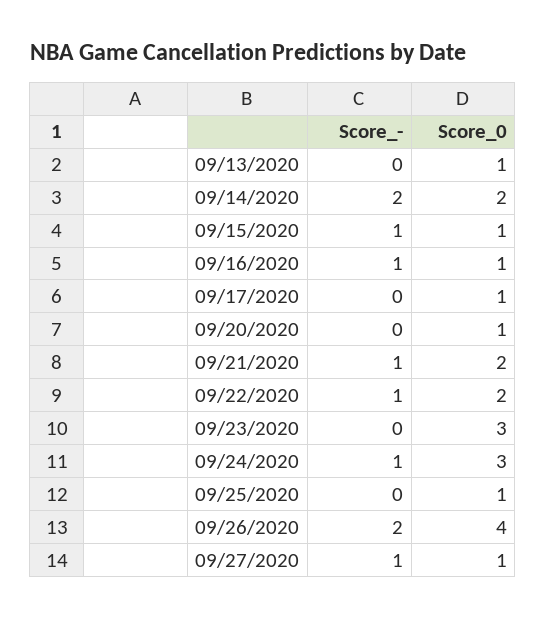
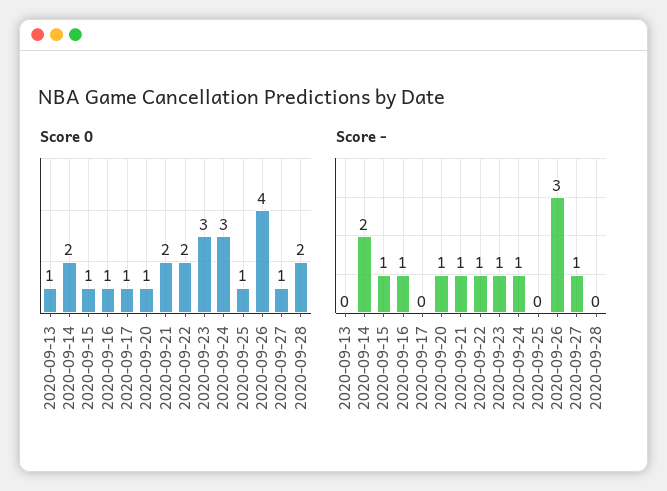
Score_-, 09/20/2020: 0 -> 1
Score_-, 09/23/2020: 0 -> 1
Score_-, 09/26/2020: 2 -> 3
Score_0, 2020-09-28: none -> 2
Score_-, 2020-09-28: none -> 0

